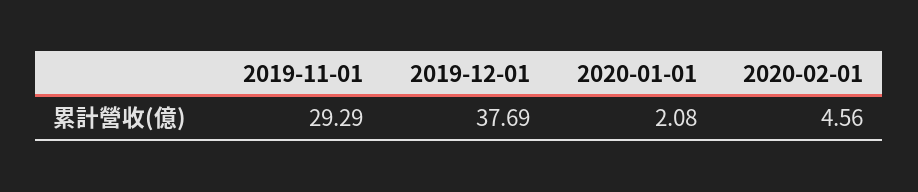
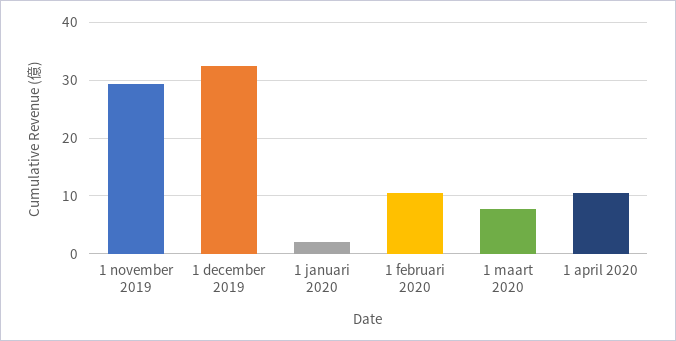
2019-12-01: 37.69 -> 32
2020-02-01: 4.56 -> 10
1 maart 2020: none -> 8
1 april 2020: none -> 10

